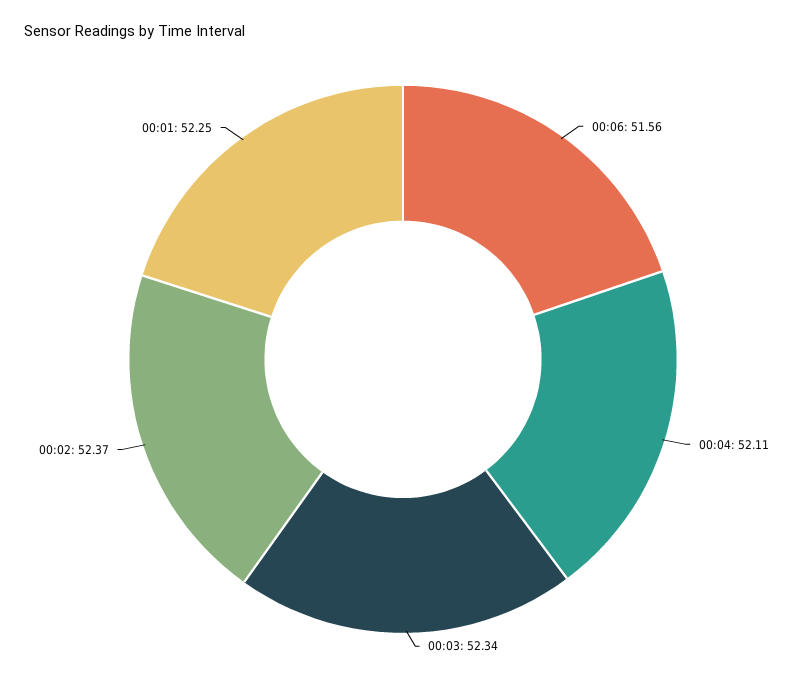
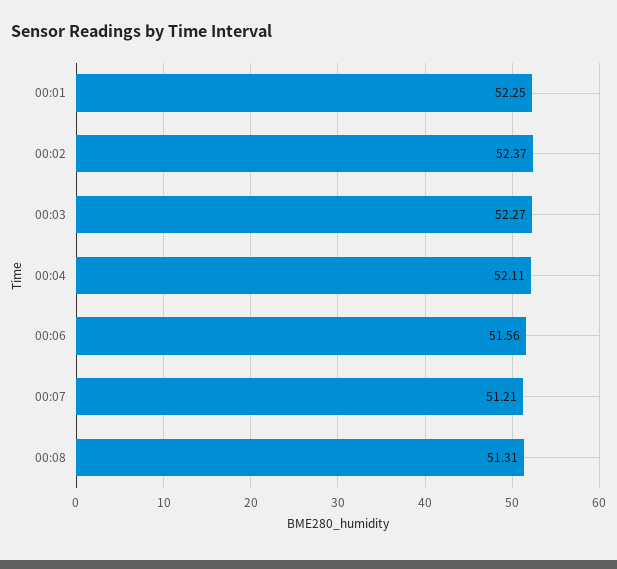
00:03: 52.34 -> 52.27
00:07: none -> 51.21
00:08: none -> 51.31

